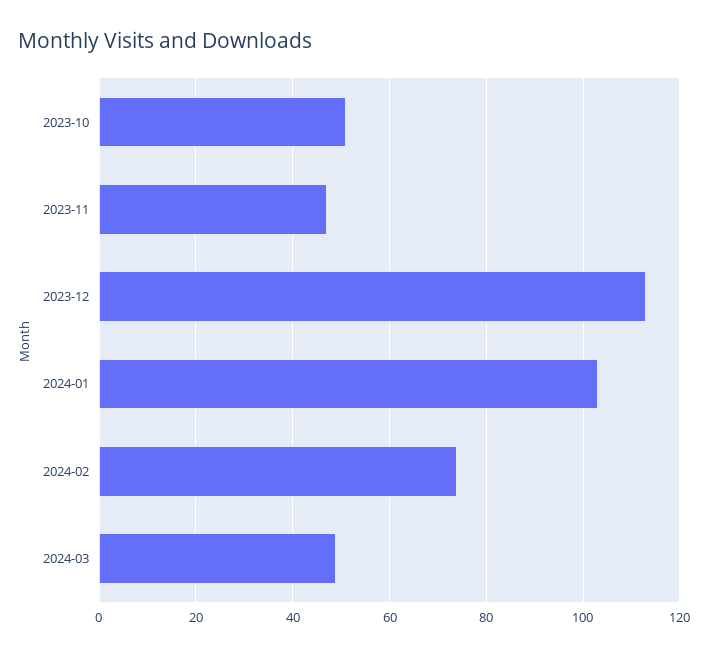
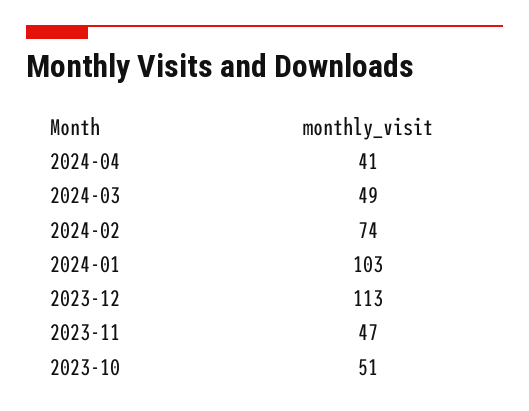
2024-04: none -> 41

